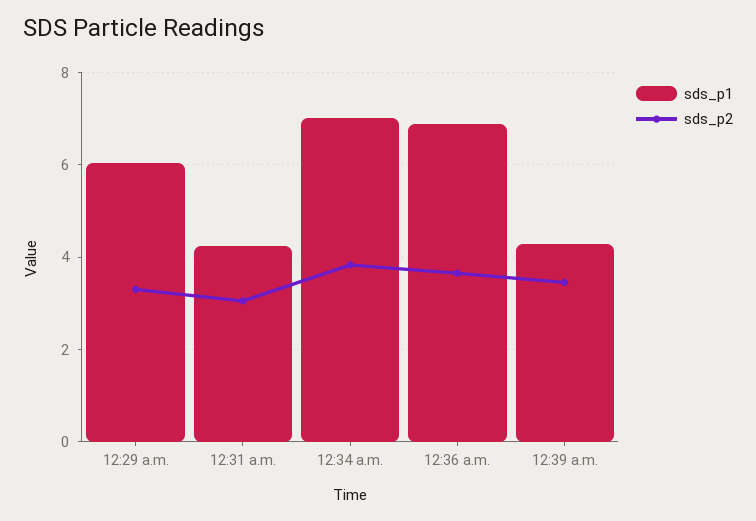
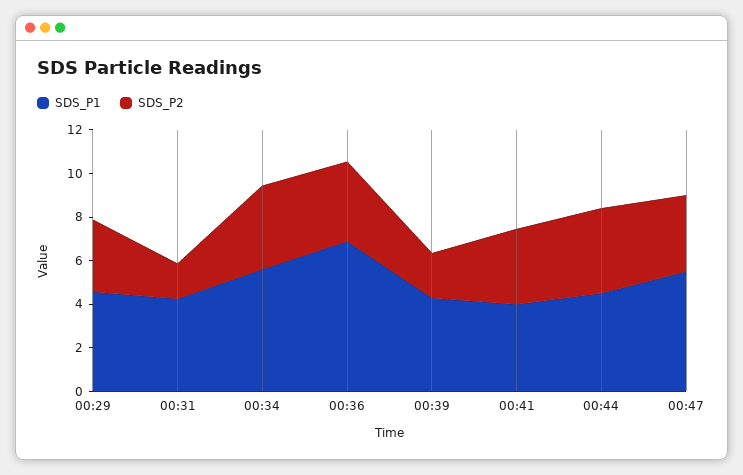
sds_p1, 12:29 a.m.: 6 -> 4.5
sds_p2, 12:31 a.m.: 3 -> 1.5
sds_p1, 12:34 a.m.: 7 -> 5.5
sds_p2, 12:39 a.m.: 3.4 -> 2
sds_p1, 00:41: none -> 4
sds_p2, 00:41: none -> 3.5
sds_p1, 00:44: none -> 4.5
sds_p2, 00:44: none -> 4
sds_p1, 00:47: none -> 5.5
sds_p2, 00:47: none -> 3.5

